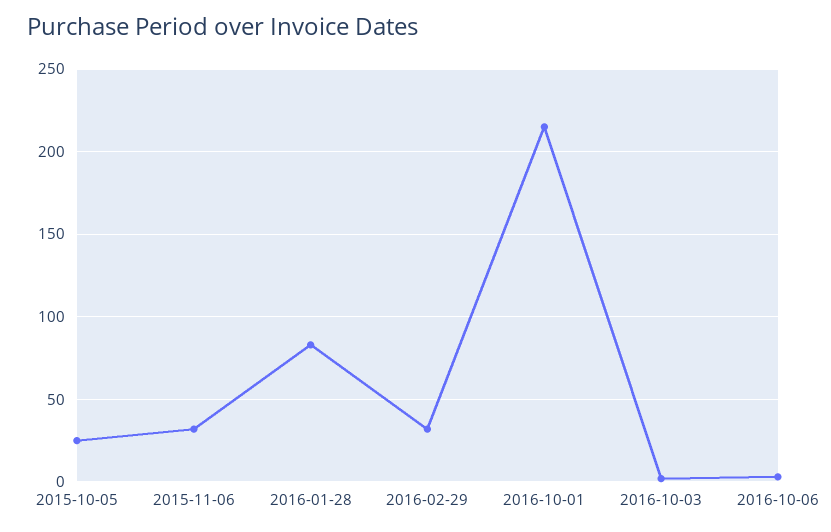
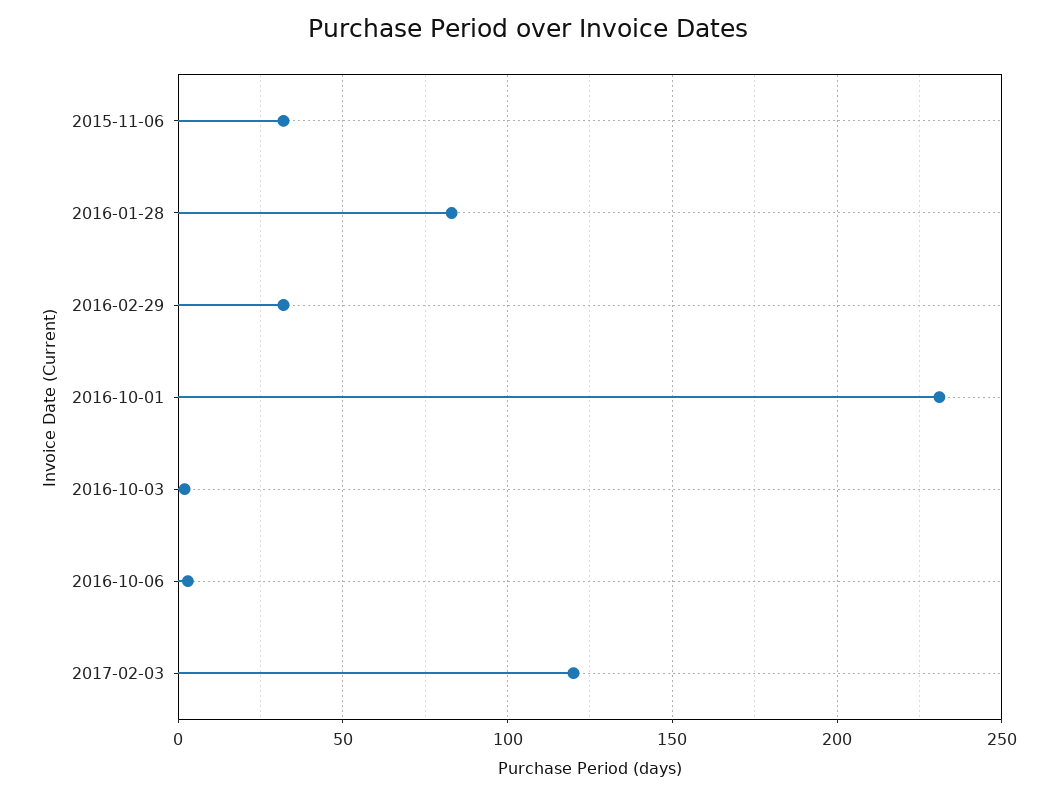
2015-10-05: 25 -> none
2016-10-01: 215 -> 230
2017-02-03: none -> 120

